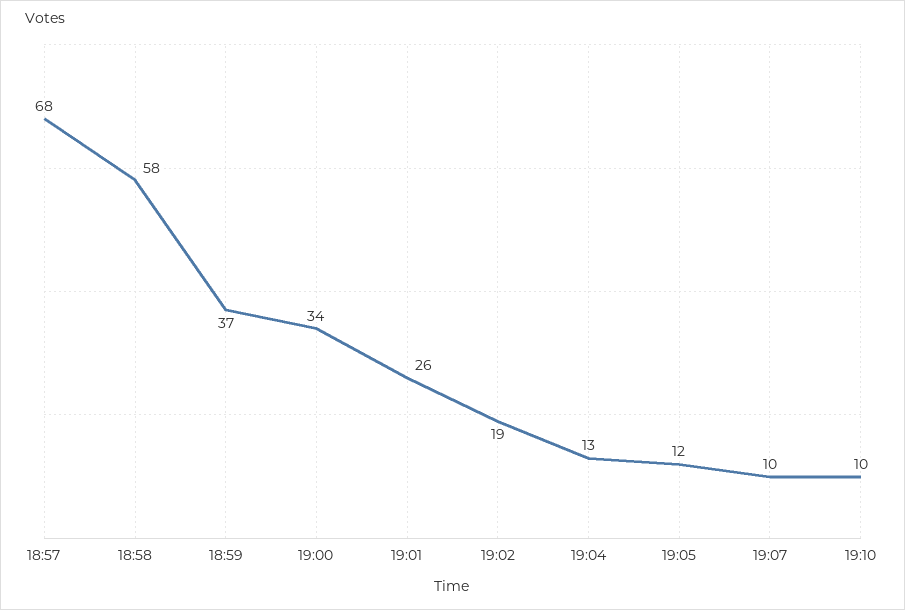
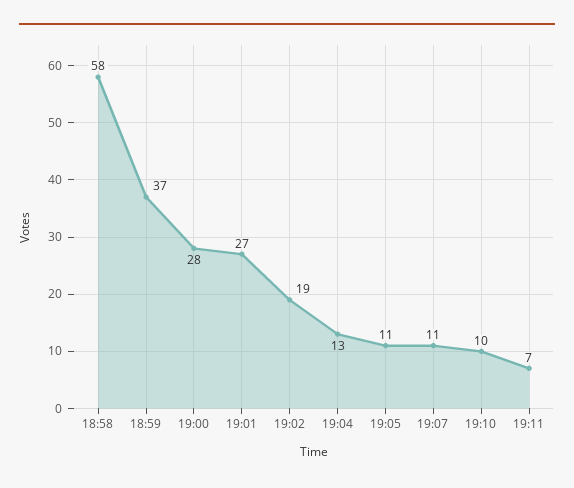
18:57: 68 -> none
19:00: 34 -> 28
19:01: 26 -> 27
19:05: 12 -> 11
19:07: 10 -> 11
19:11: none -> 7

